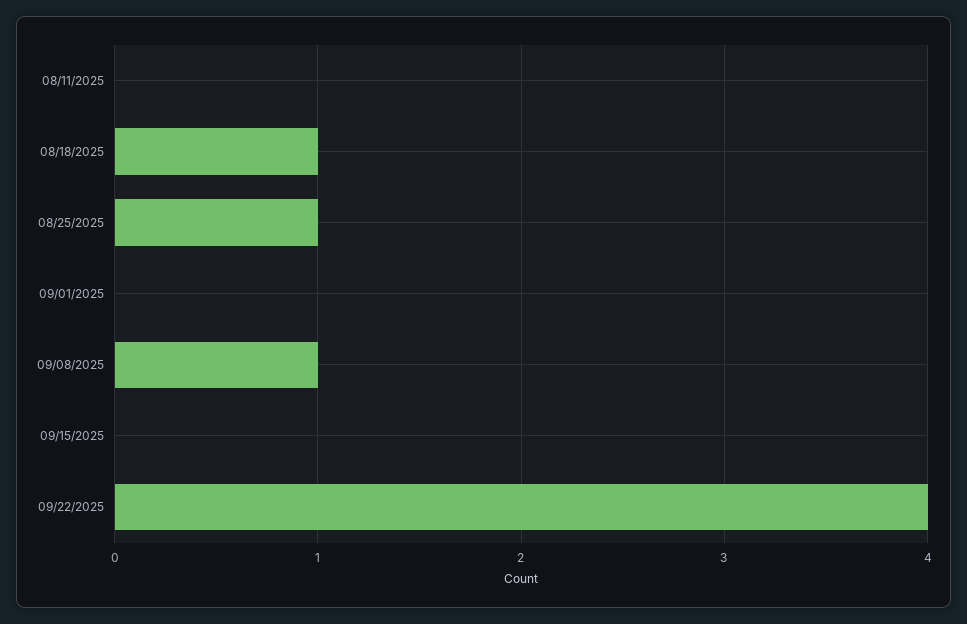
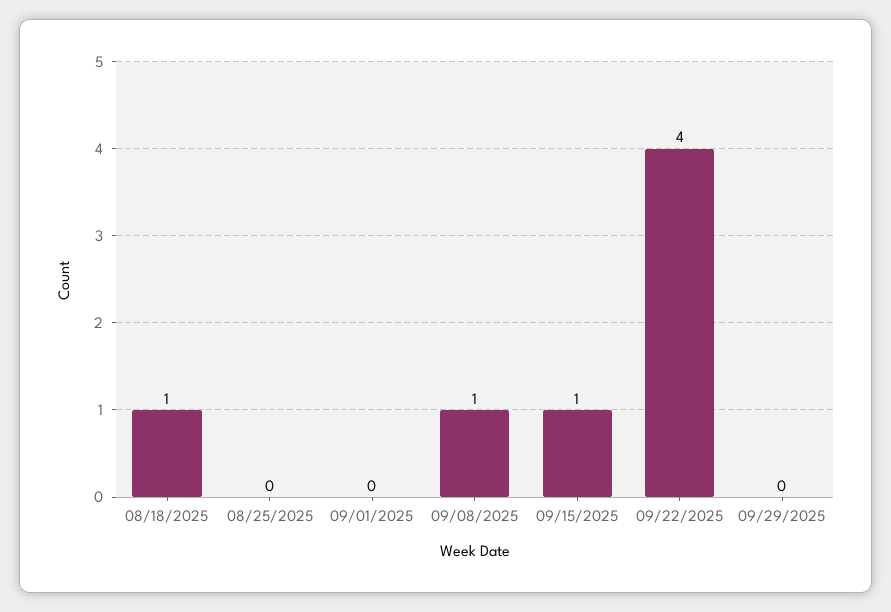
08/11/2025: 0 -> none
08/25/2025: 1 -> 0
09/15/2025: 0 -> 1
09/29/2025: none -> 0

